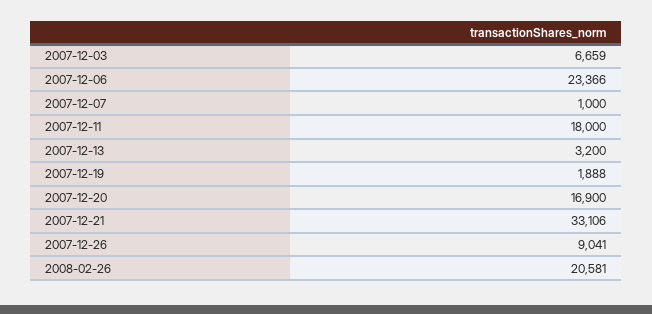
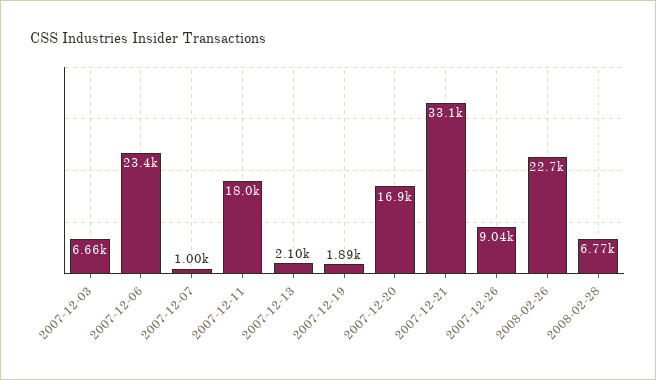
2007-12-13: 3200 -> 2100
2008-02-26: 20581 -> 22700
2008-02-28: none -> 6770

